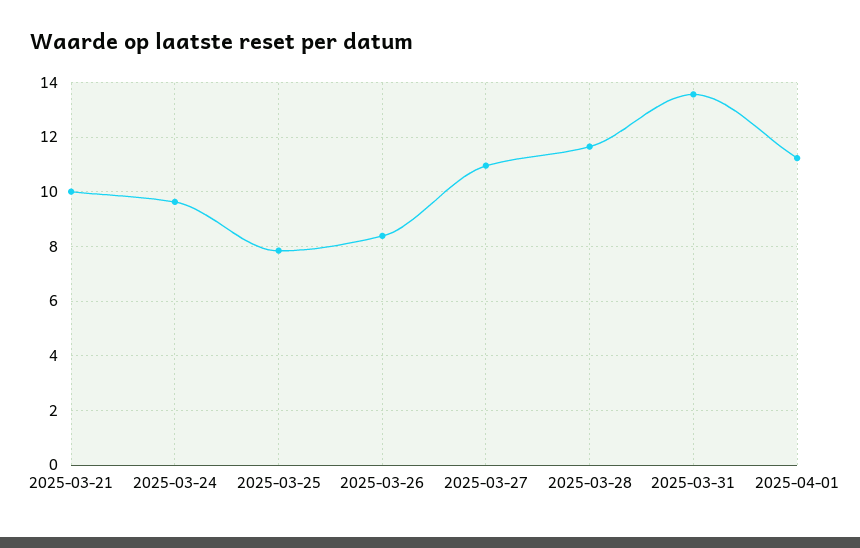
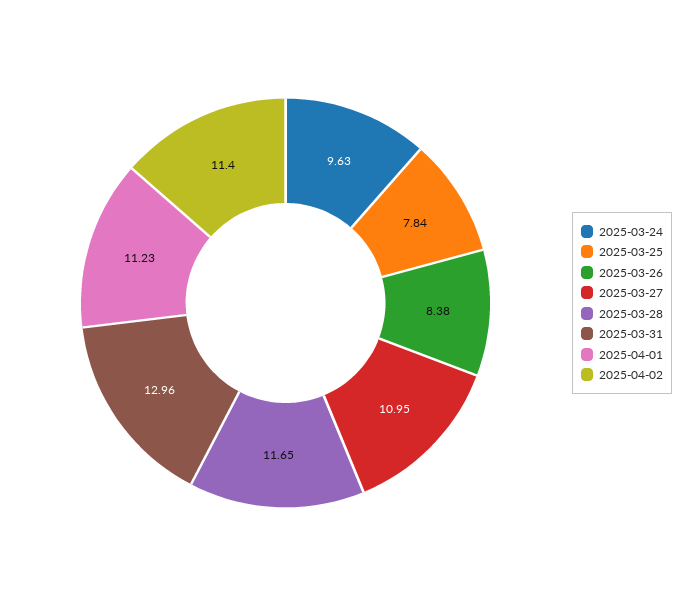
2025-03-21: 10 -> none
2025-03-31: 13.5 -> 12.96
2025-04-02: none -> 11.4

